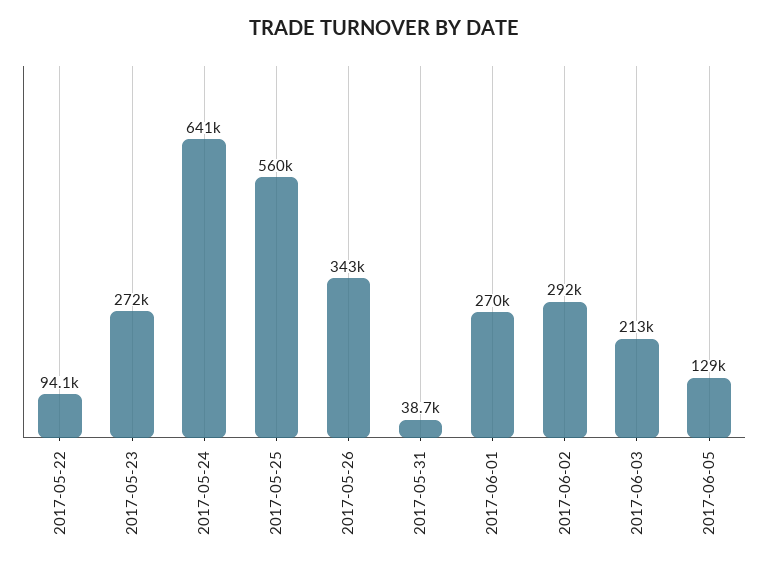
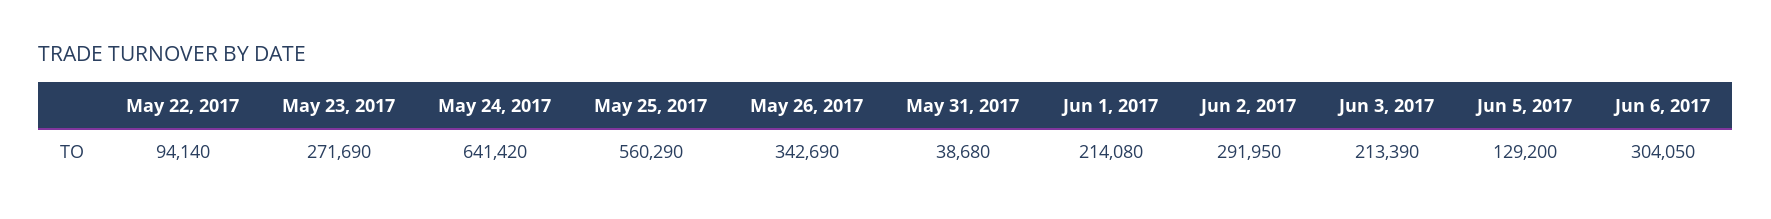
2017-06-01: 270000 -> 214080
Jun 6, 2017: none -> 304050

